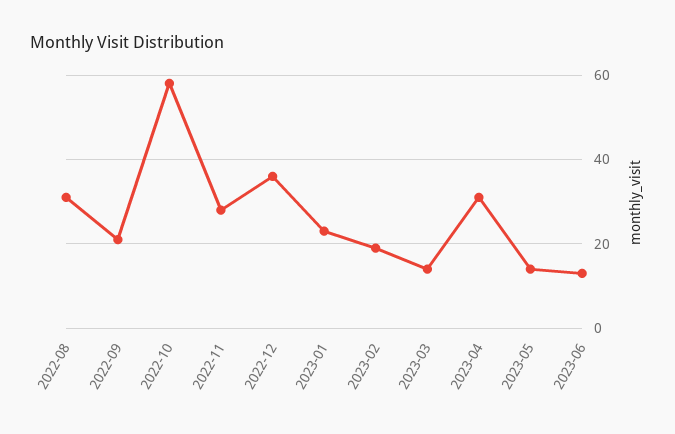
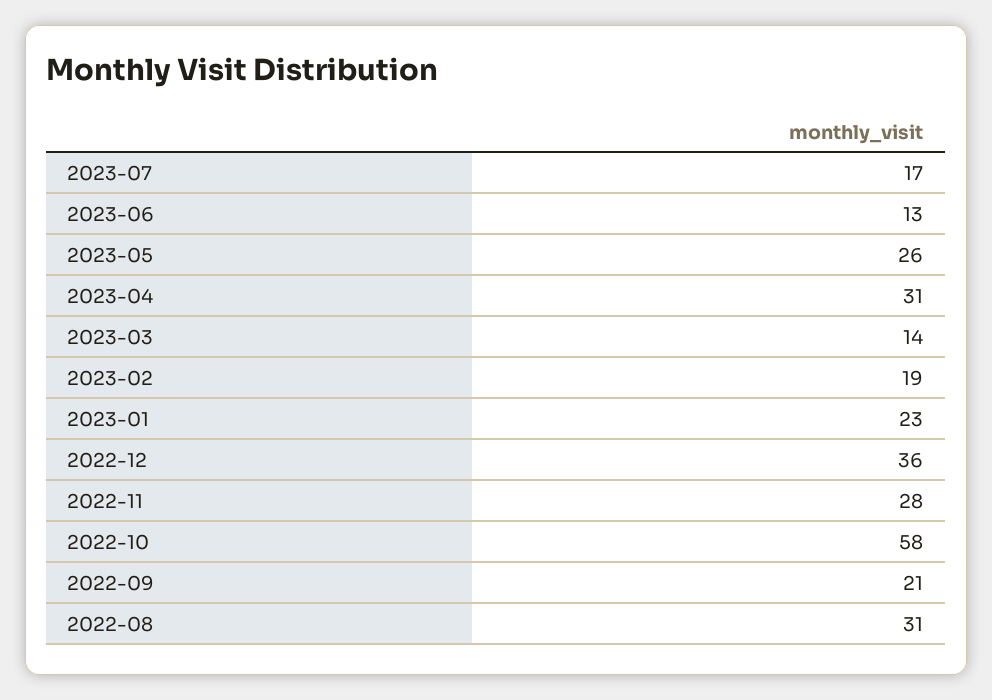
2023-05: 15 -> 26
2023-07: none -> 17

